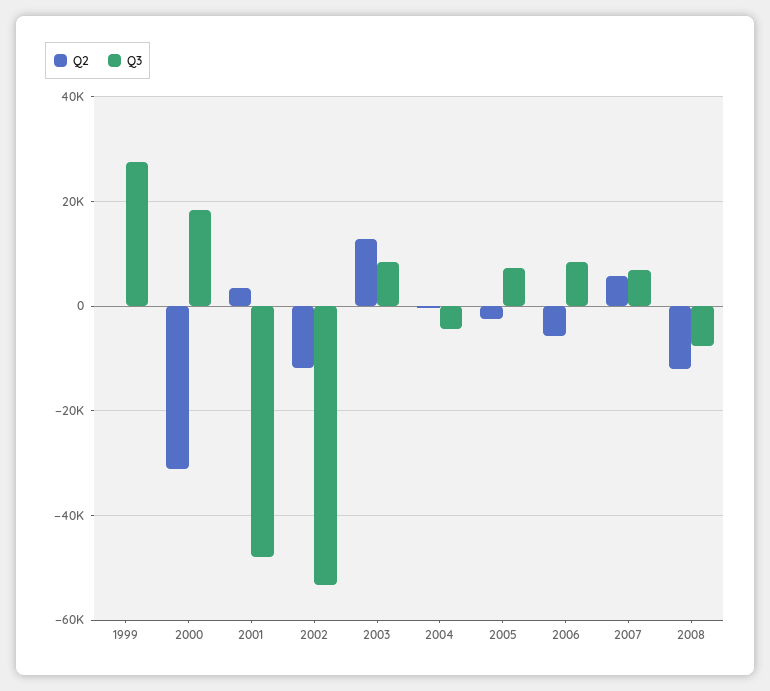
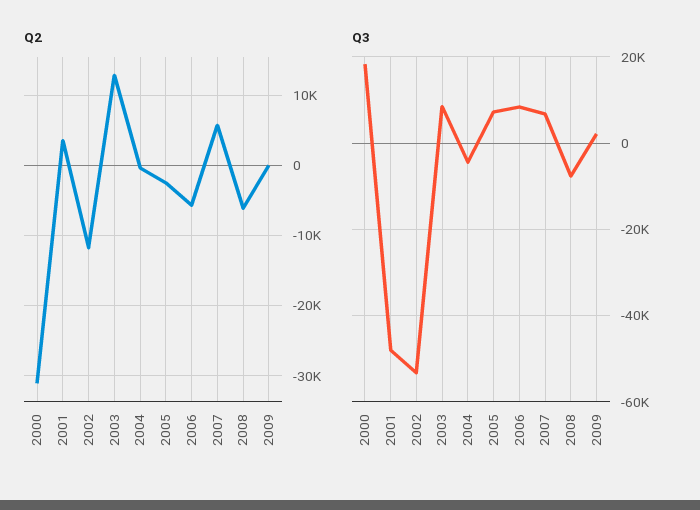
Q2, 1999: 0 -> none
Q3, 1999: 28000 -> none
Q2, 2008: -12000 -> -6000
Q2, 2009: none -> 0
Q3, 2009: none -> 2000

